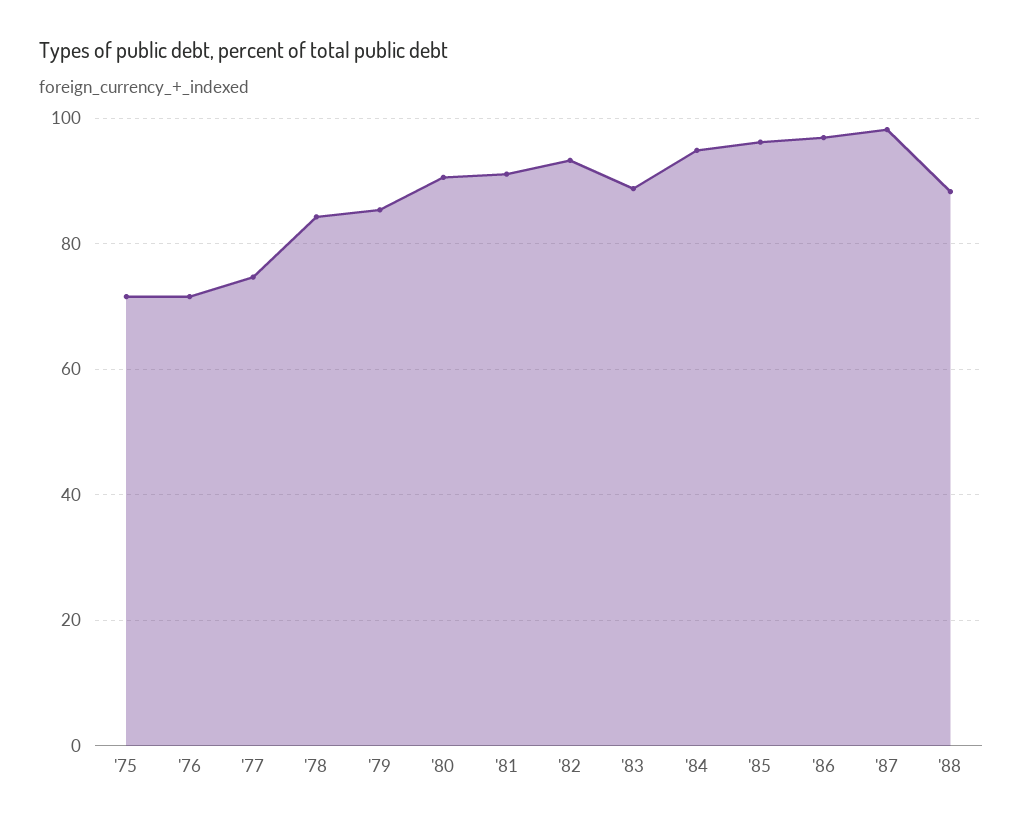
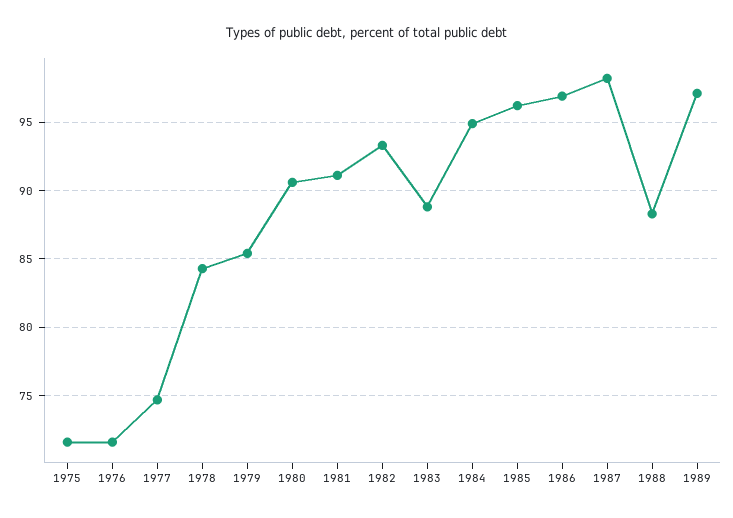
1989: none -> 97

